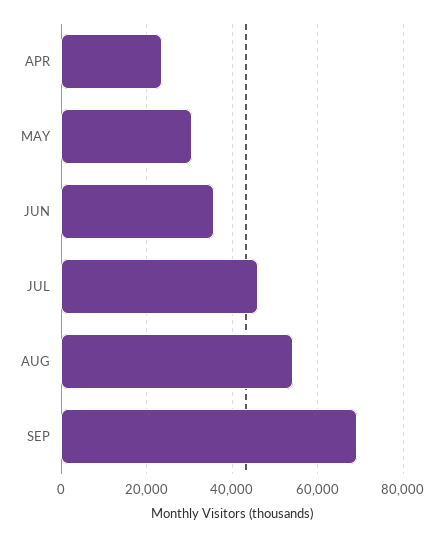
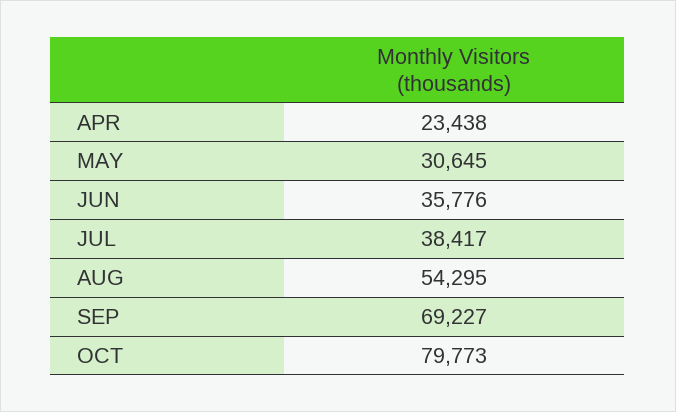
JUL: 46000 -> 38417
OCT: none -> 79773

